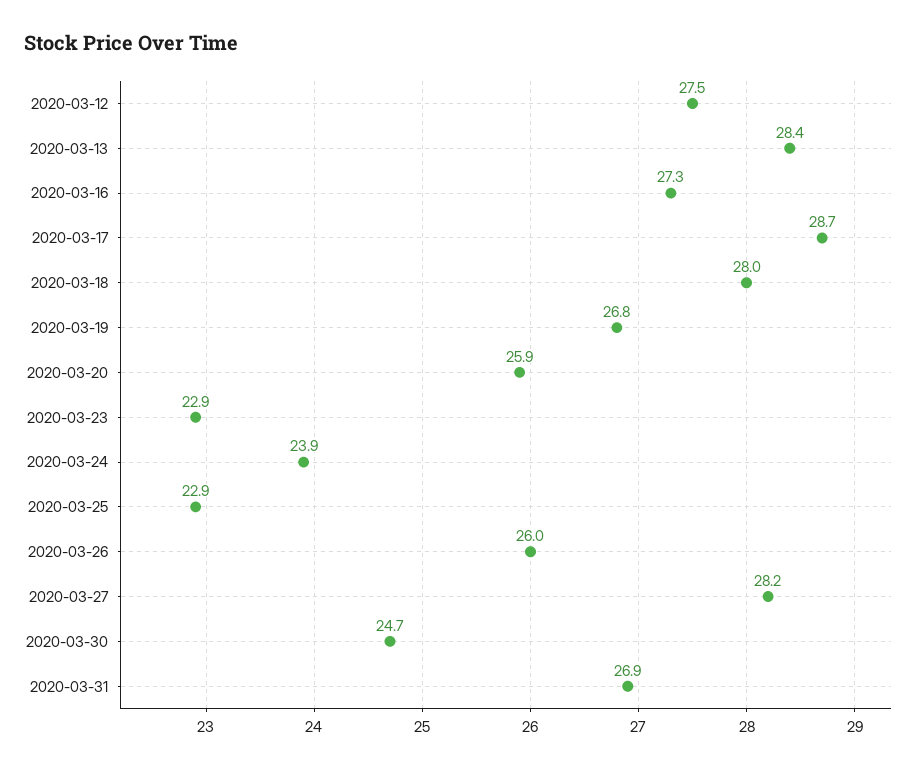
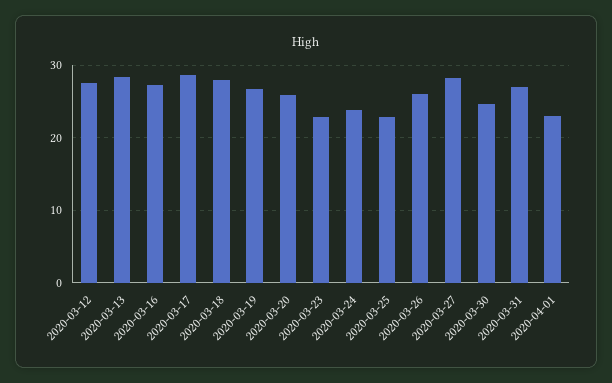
2020-04-01: none -> 23

